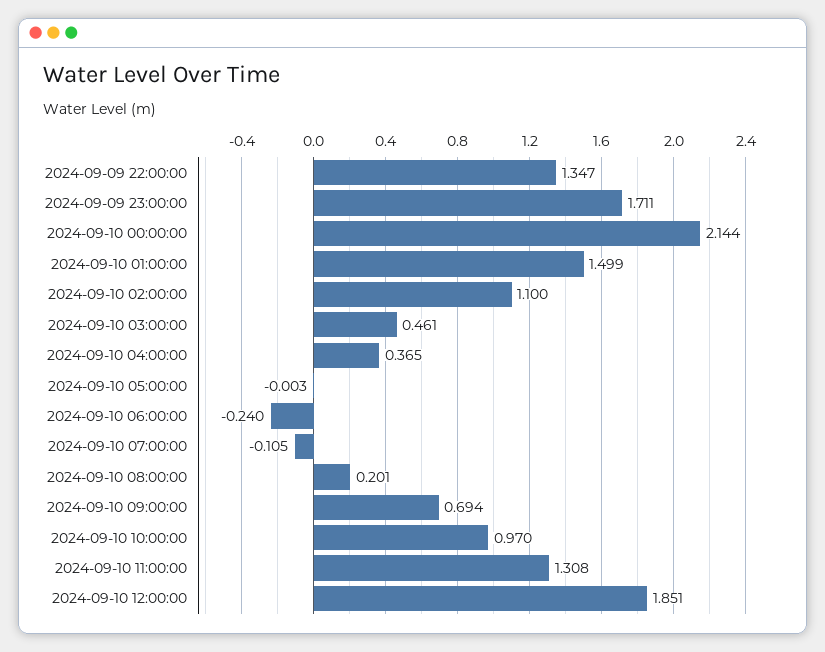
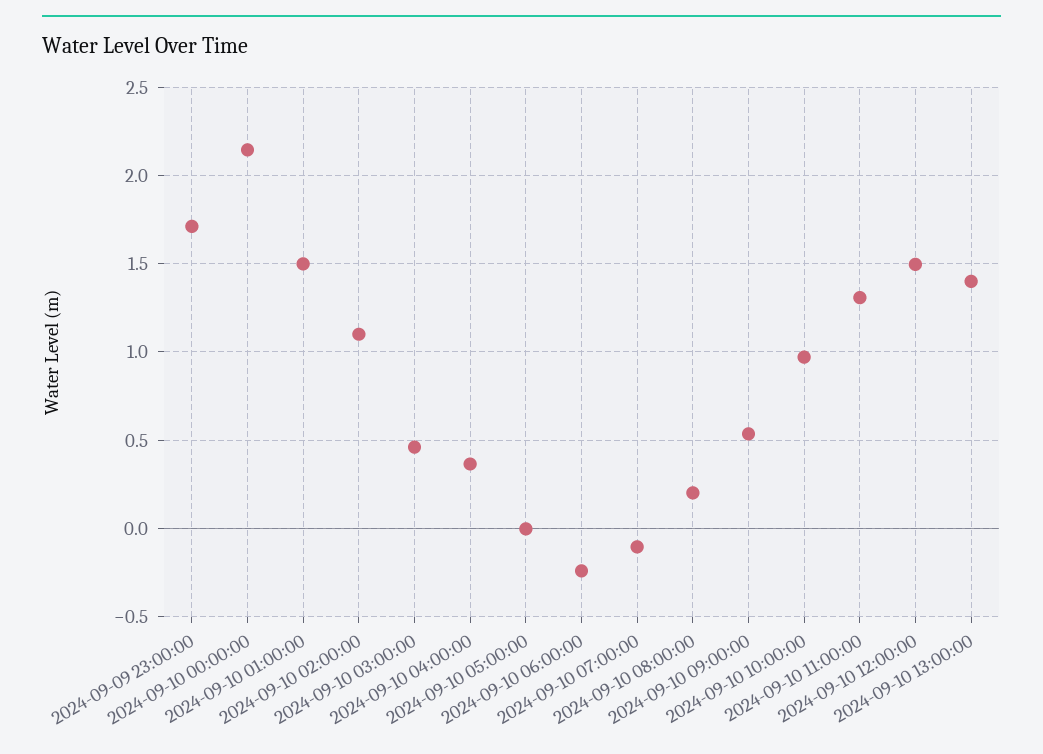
2024-09-09 22:00:00: 1.347 -> none
2024-09-10 09:00:00: 0.694 -> 0.55
2024-09-10 12:00:00: 1.851 -> 1.5
2024-09-10 13:00:00: none -> 1.4

